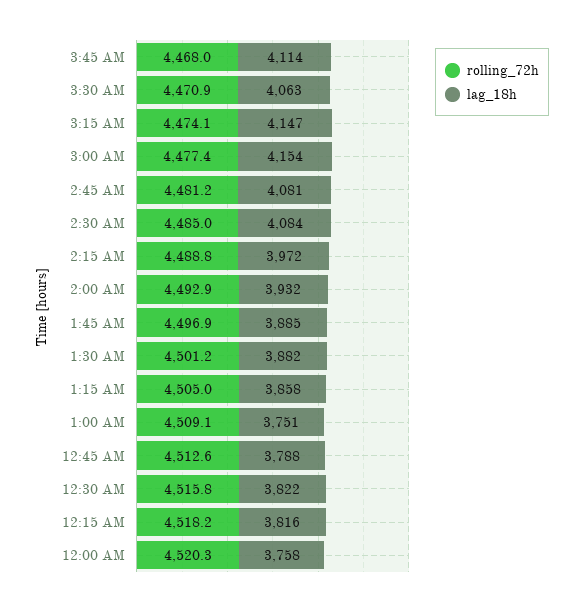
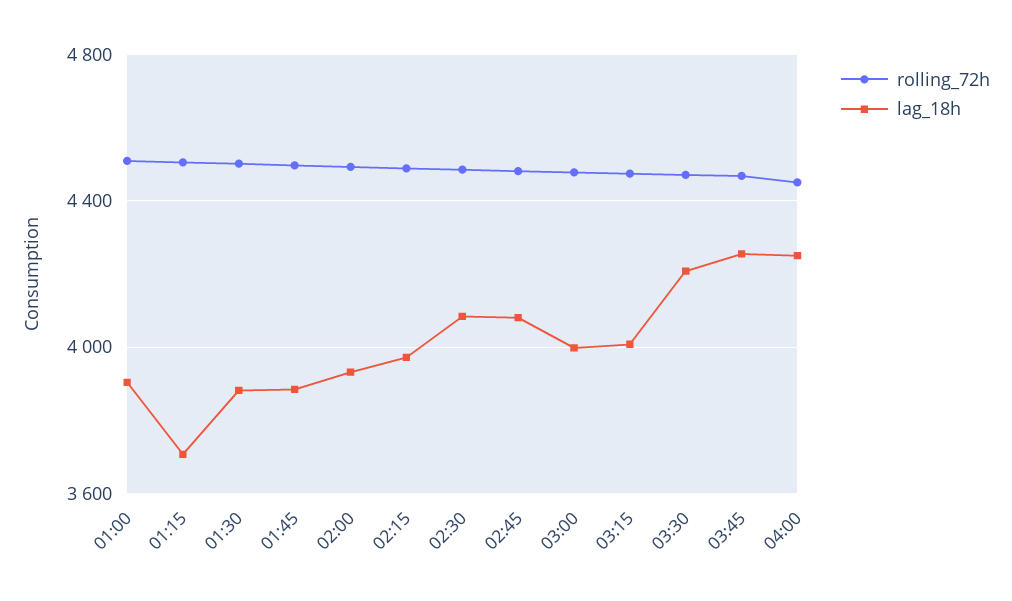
lag_18h, 3:45 AM: 4114 -> 4250
lag_18h, 3:30 AM: 4063 -> 4200
lag_18h, 3:15 AM: 4147 -> 4000
lag_18h, 3:00 AM: 4154 -> 4000
lag_18h, 1:15 AM: 3858 -> 3700
lag_18h, 1:00 AM: 3751 -> 3900
rolling_72h, 12:45 AM: 4512.6 -> none
lag_18h, 12:45 AM: 3788 -> none
rolling_72h, 12:30 AM: 4515.8 -> none
lag_18h, 12:30 AM: 3822 -> none
rolling_72h, 12:15 AM: 4518.2 -> none
lag_18h, 12:15 AM: 3816 -> none
rolling_72h, 12:00 AM: 4520.3 -> none
lag_18h, 12:00 AM: 3758 -> none
rolling_72h, 04:00: none -> 4450
lag_18h, 04:00: none -> 4250

